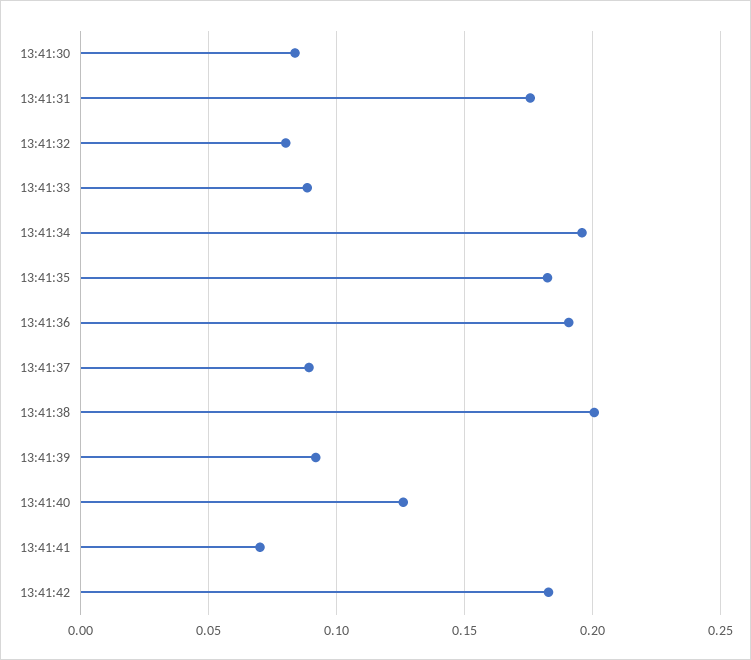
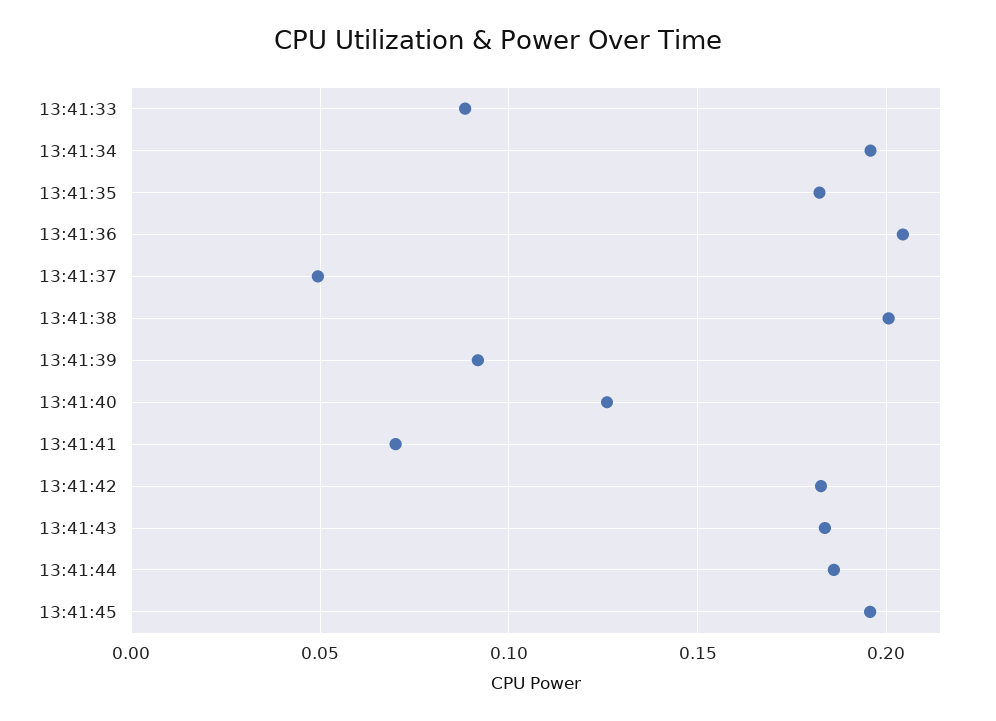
13:41:30: 0.085 -> none
13:41:31: 0.175 -> none
13:41:32: 0.08 -> none
13:41:36: 0.19 -> 0.205
13:41:37: 0.09 -> 0.05
13:41:43: none -> 0.185
13:41:44: none -> 0.185
13:41:45: none -> 0.195

